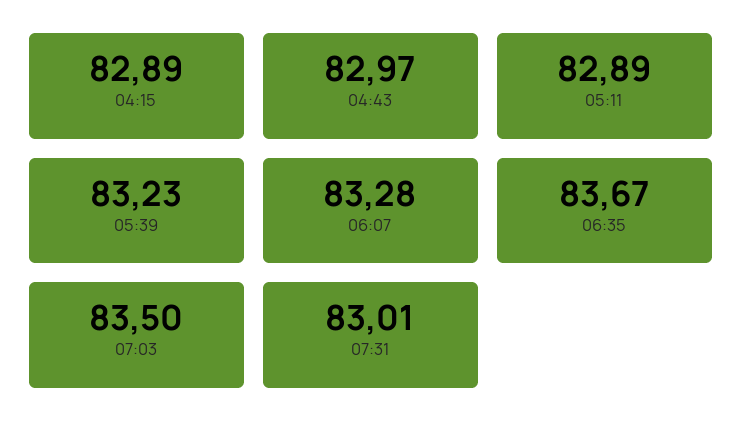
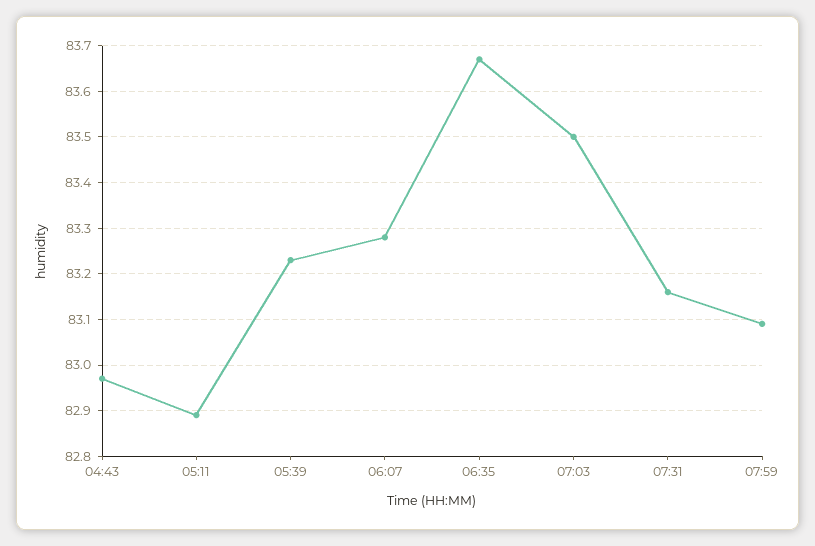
04:15: 82.89 -> none
07:31: 83.01 -> 83.15
07:59: none -> 83.1

